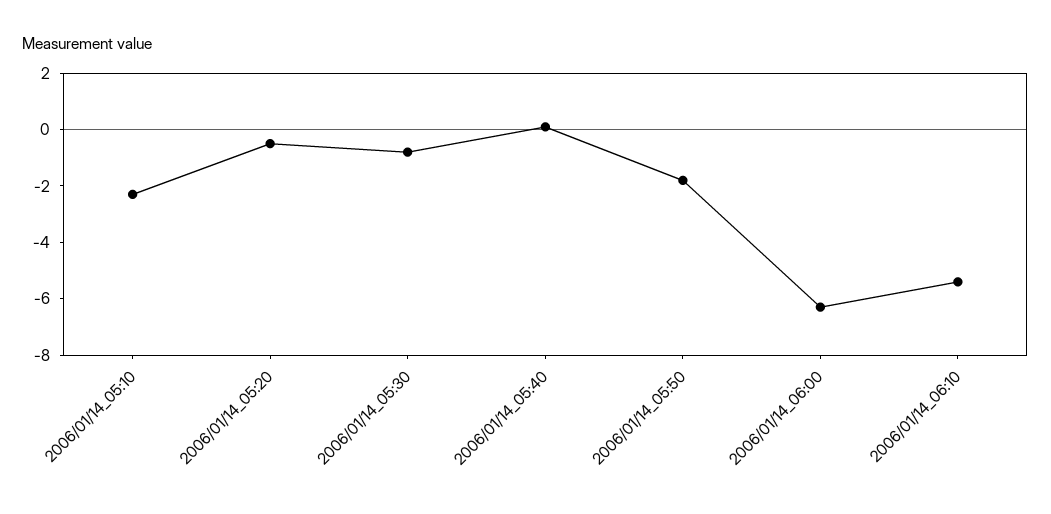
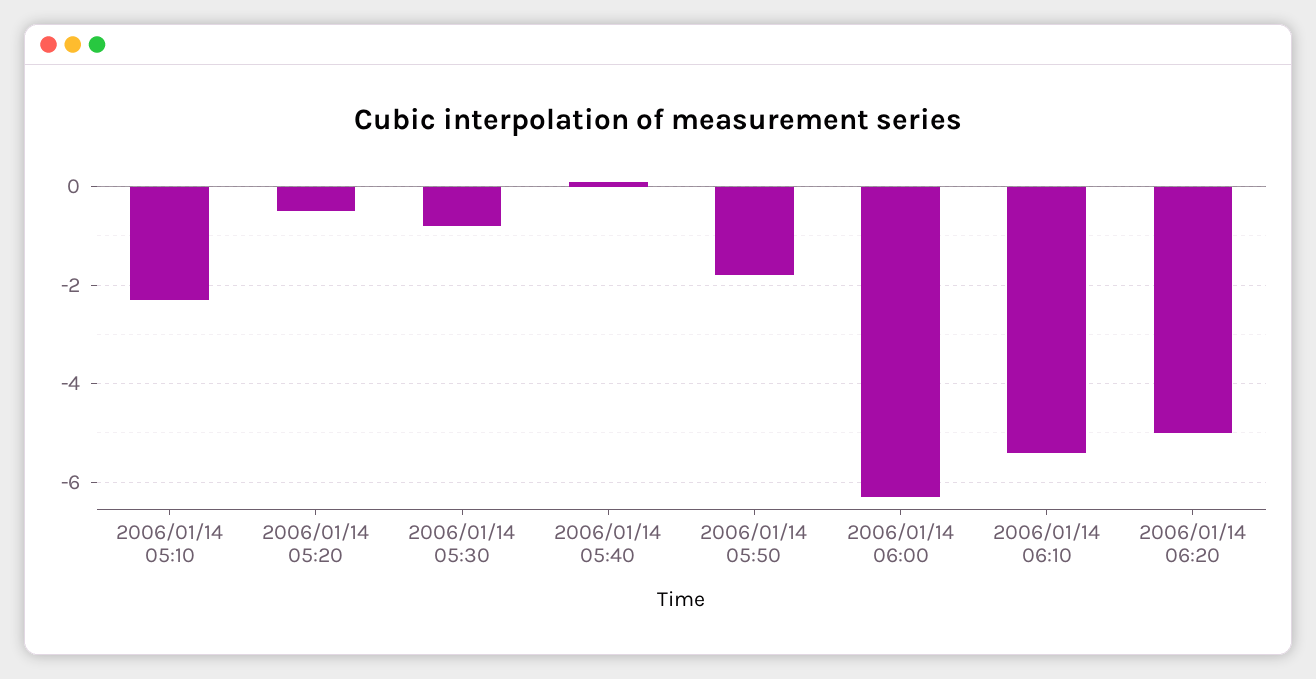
2006/01/14 06:20: none -> -5

